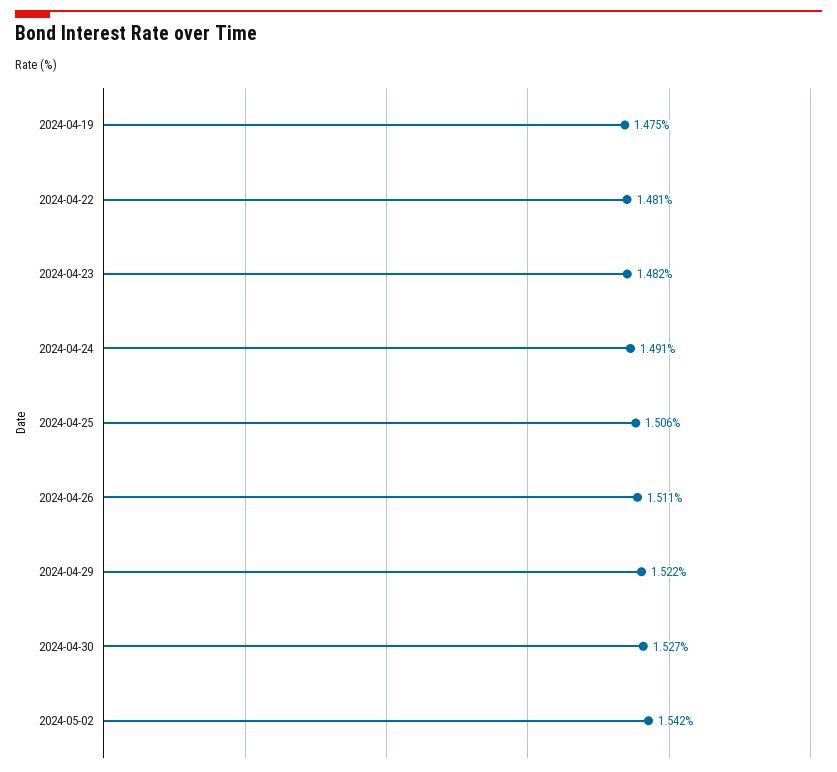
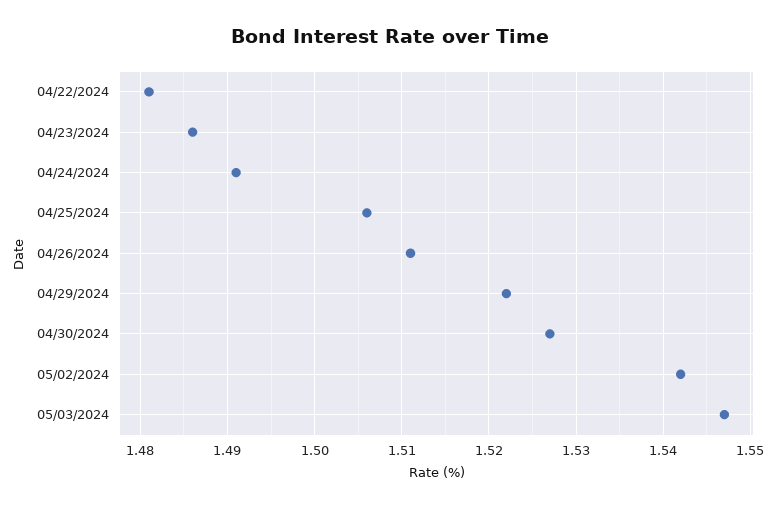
2024-04-19: 1.475 -> none
2024-04-23: 1.482 -> 1.486
05/03/2024: none -> 1.547

